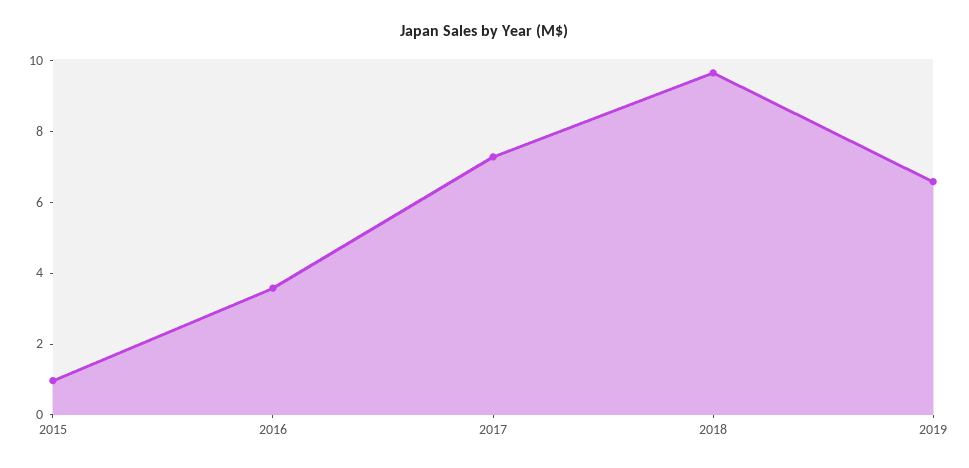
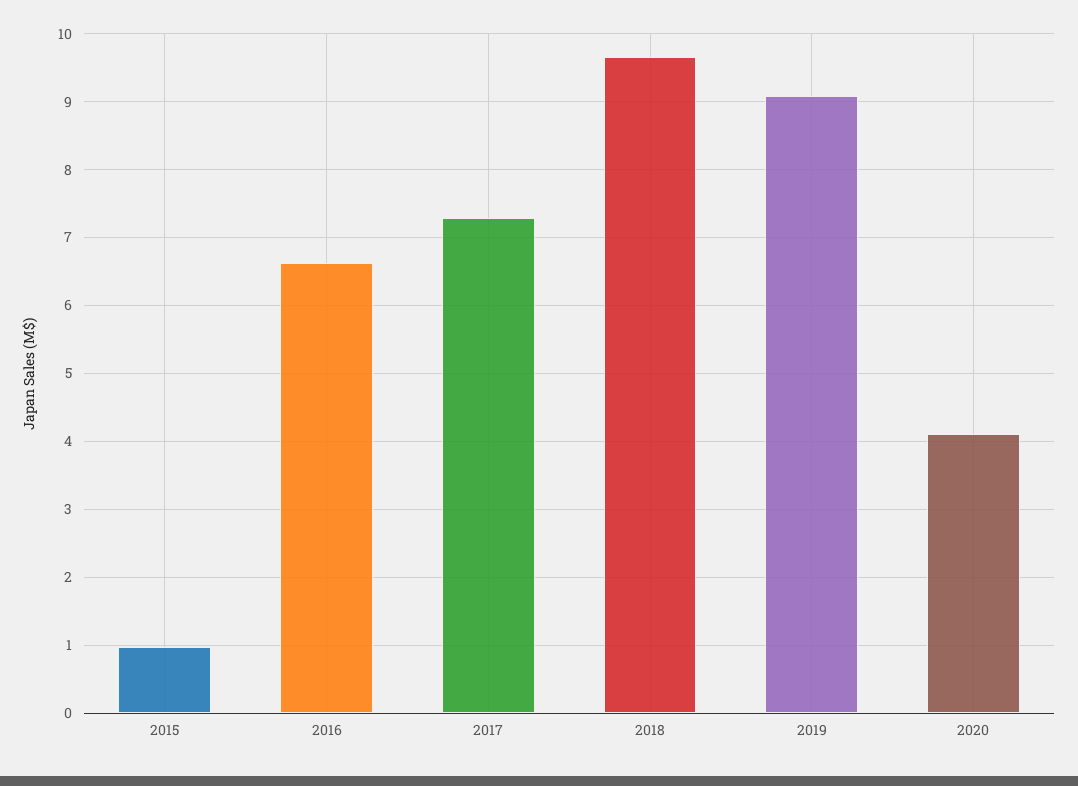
2016: 3.5 -> 6.6
2019: 6.5 -> 9.1
2020: none -> 4.1

